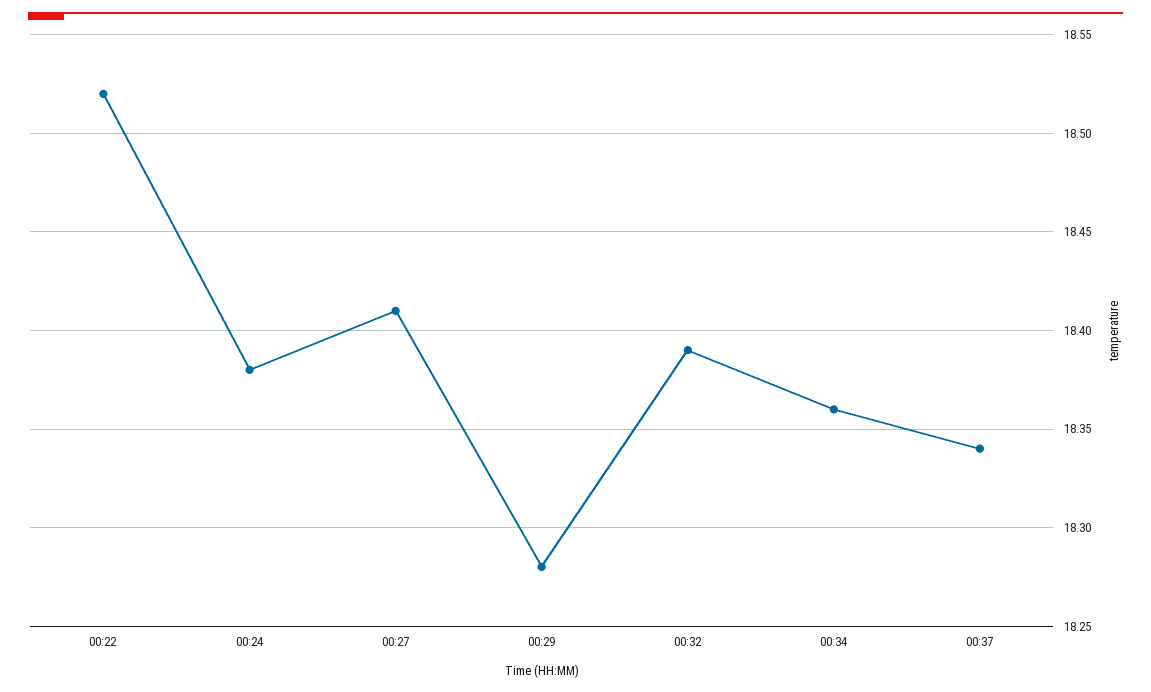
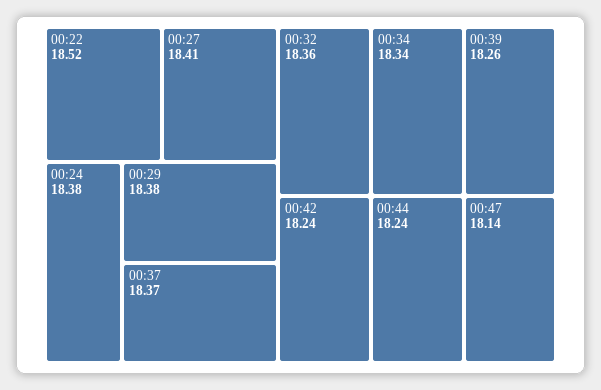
00:29: 18.28 -> 18.38
00:32: 18.39 -> 18.36
00:34: 18.36 -> 18.34
00:37: 18.34 -> 18.37
00:39: none -> 18.26
00:42: none -> 18.24
00:44: none -> 18.24
00:47: none -> 18.14

